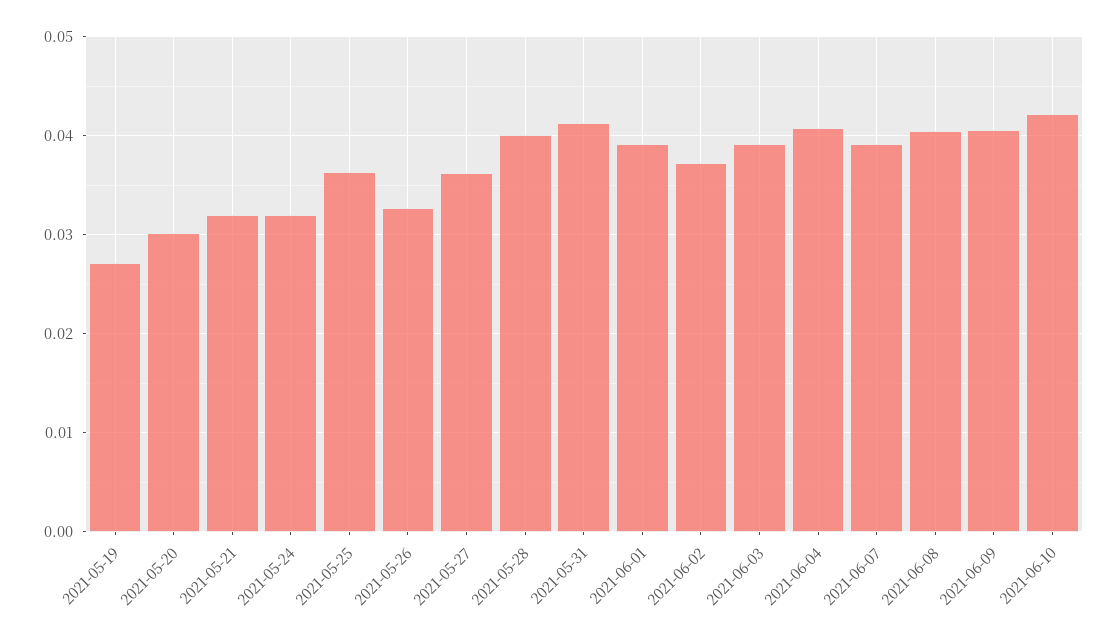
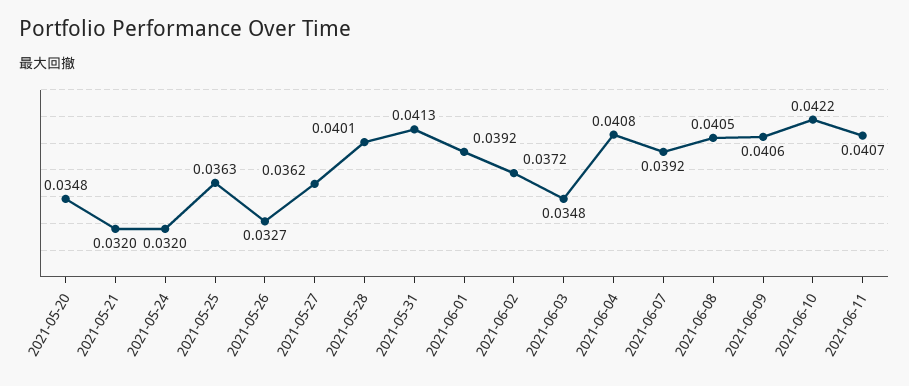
2021-05-19: 0.027 -> none
2021-05-20: 0.03 -> 0.0348
2021-06-03: 0.039 -> 0.0348
2021-06-11: none -> 0.0407

